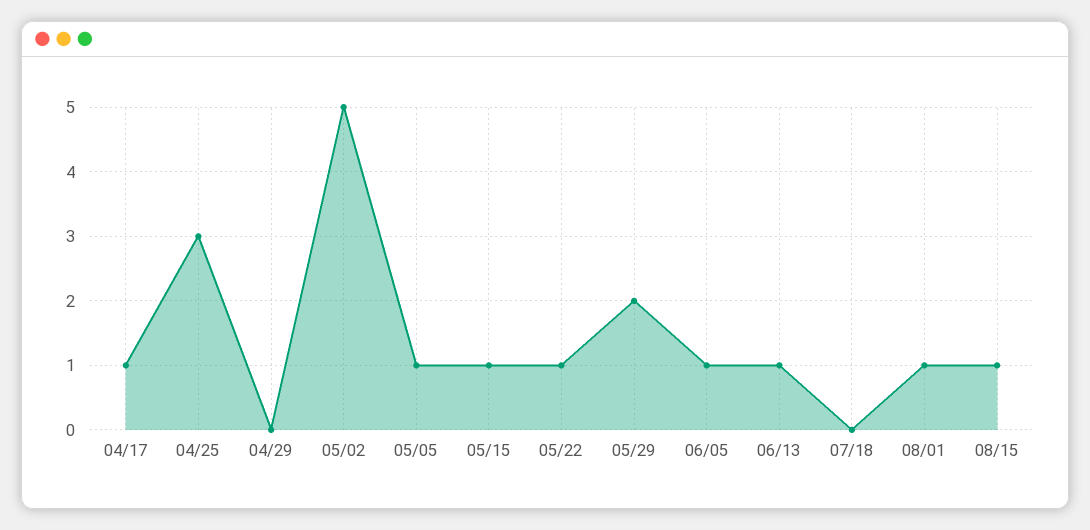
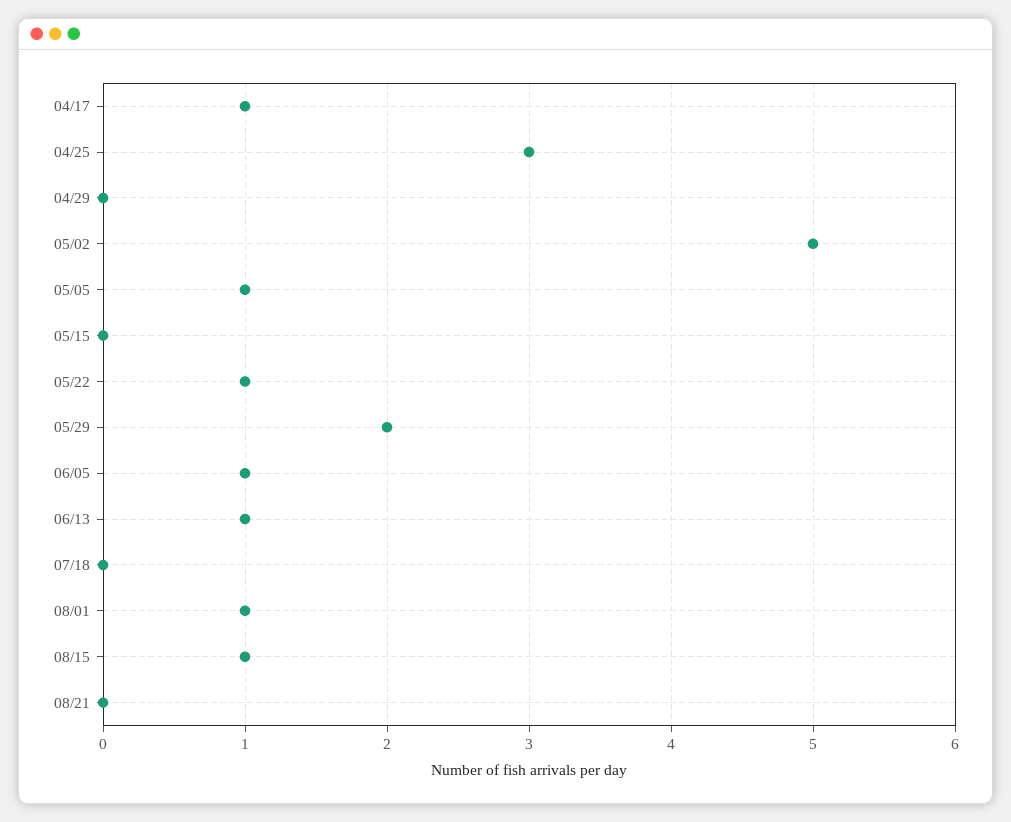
05/15: 1 -> 0
08/21: none -> 0

